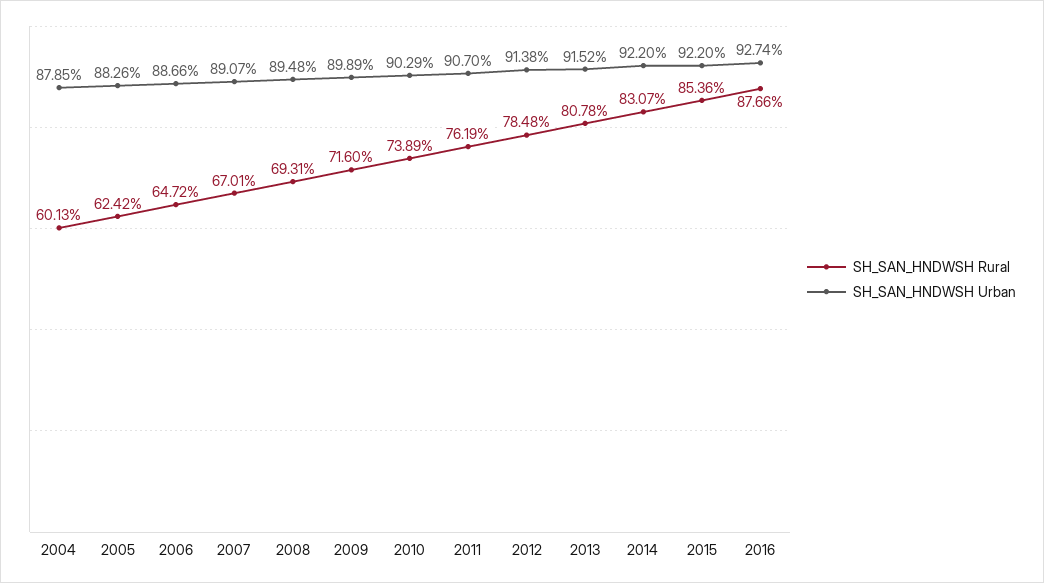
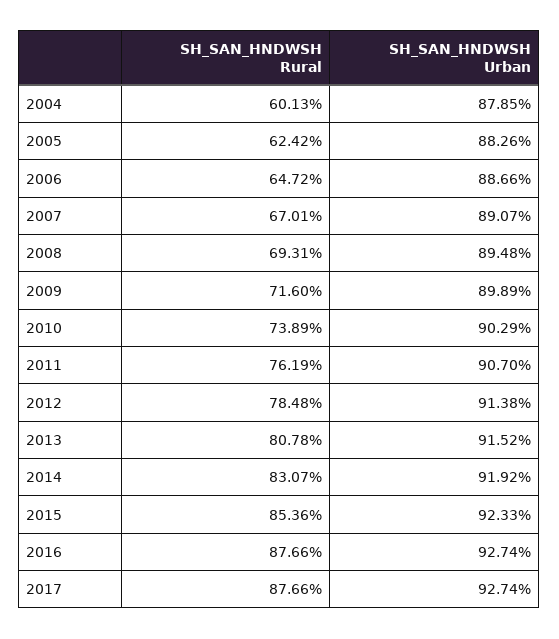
SH_SAN_HNDWSH Urban, 2014: 92.2 -> 91.92
SH_SAN_HNDWSH Urban, 2015: 92.2 -> 92.33
SH_SAN_HNDWSH Rural, 2017: none -> 87.66
SH_SAN_HNDWSH Urban, 2017: none -> 92.74

